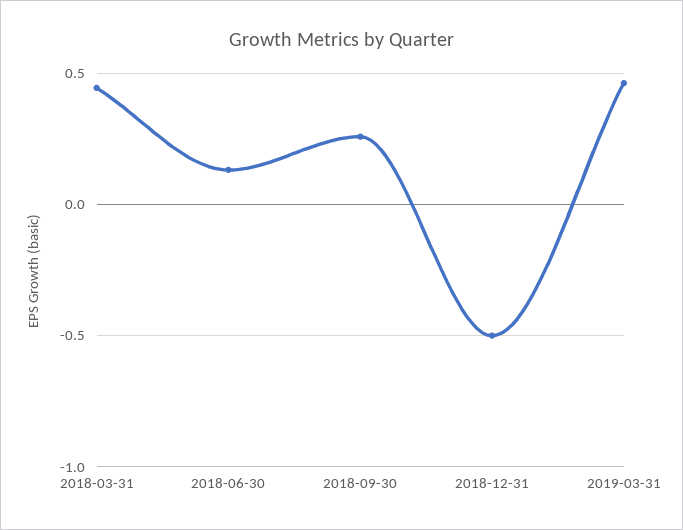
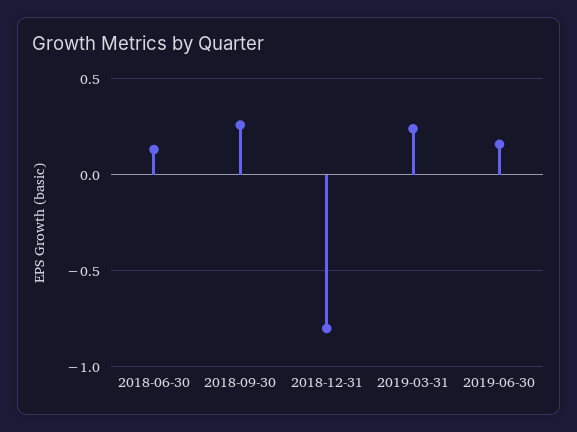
2018-03-31: 0.45 -> none
2018-12-31: -0.5 -> -0.8
2019-03-31: 0.45 -> 0.25
2019-06-30: none -> 0.15

